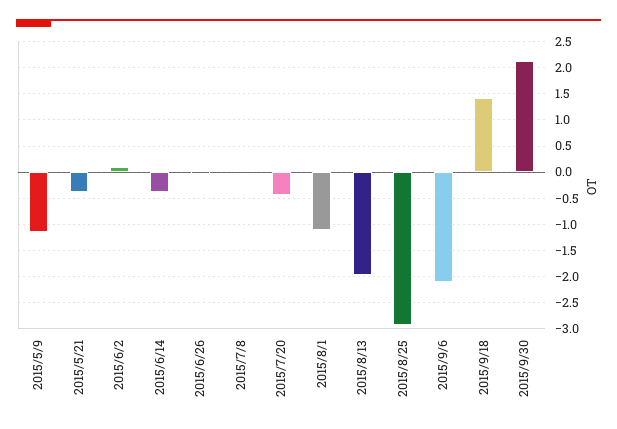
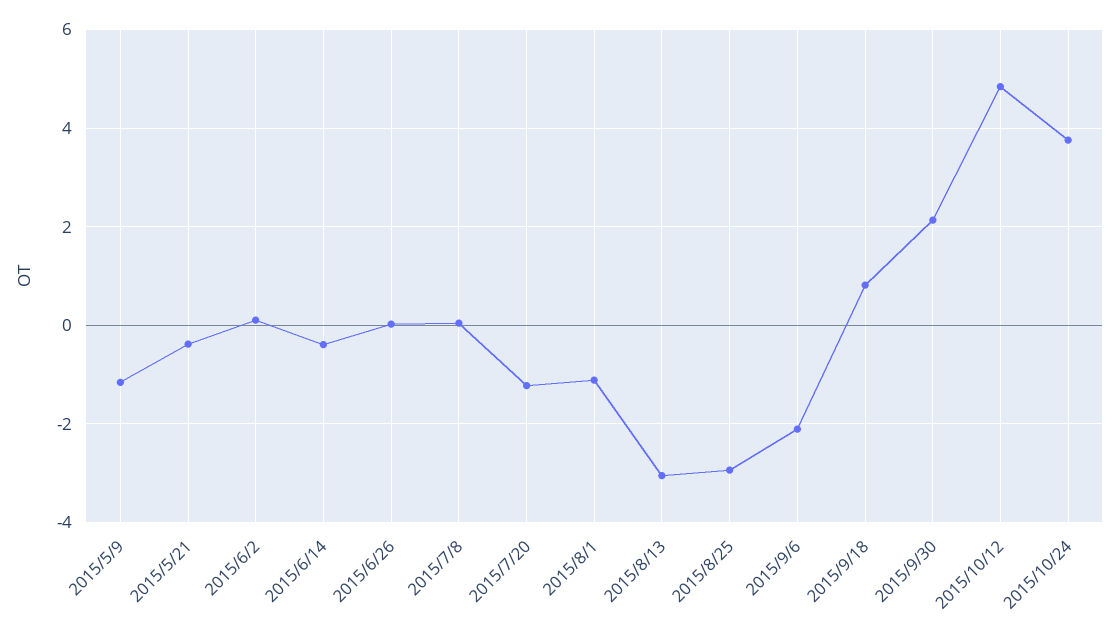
2015/7/20: -0.5 -> -1.2
2015/8/13: -2 -> -3
2015/9/18: 1.5 -> 0.8
2015/10/12: none -> 4.8
2015/10/24: none -> 3.8

